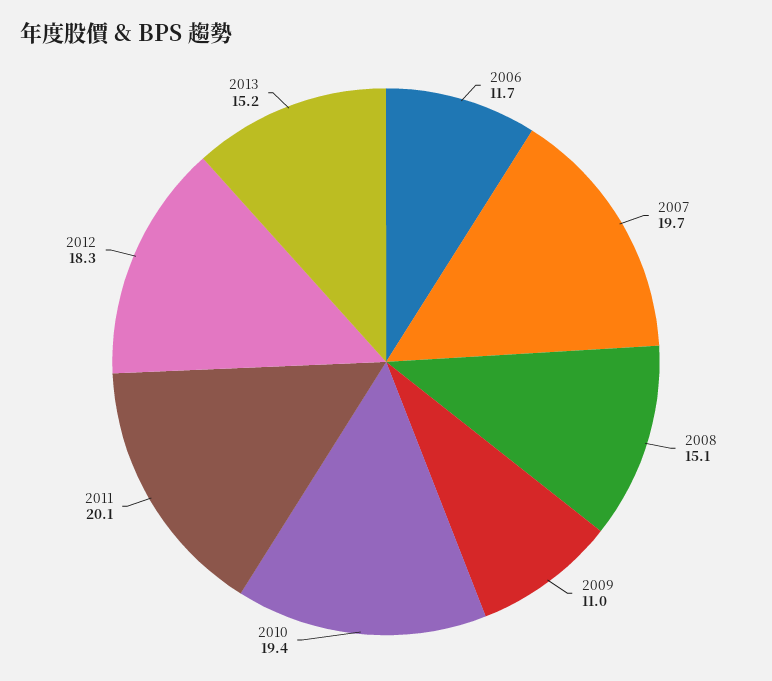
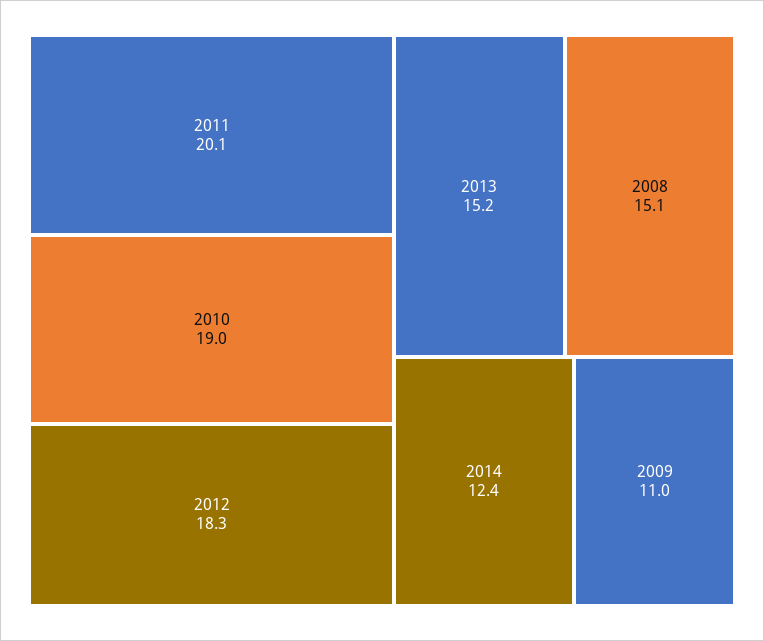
2006: 11.7 -> none
2007: 19.7 -> none
2010: 19.4 -> 19
2014: none -> 12.4

